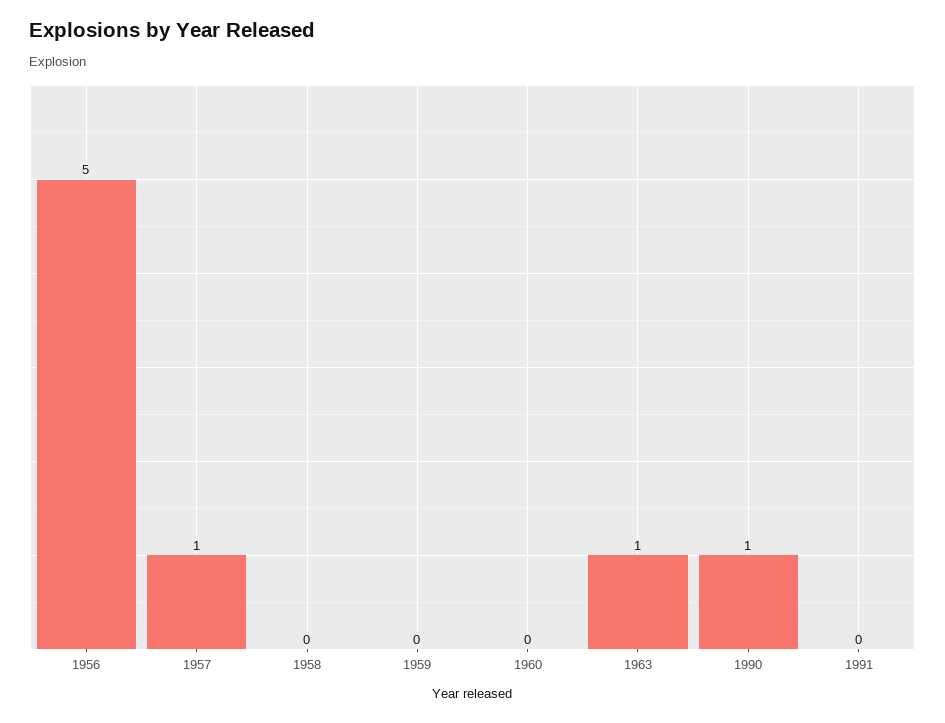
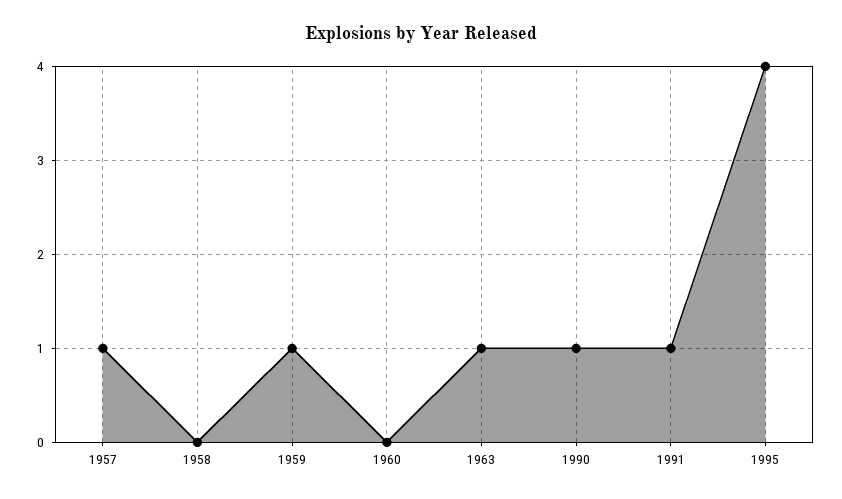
1956: 5 -> none
1959: 0 -> 1
1991: 0 -> 1
1995: none -> 4

